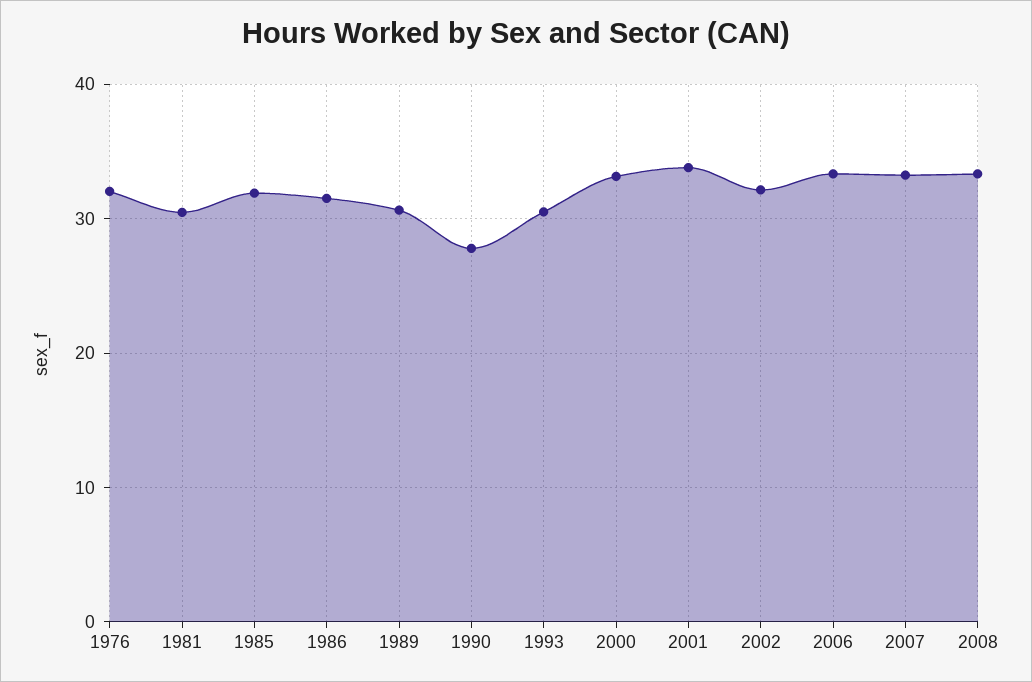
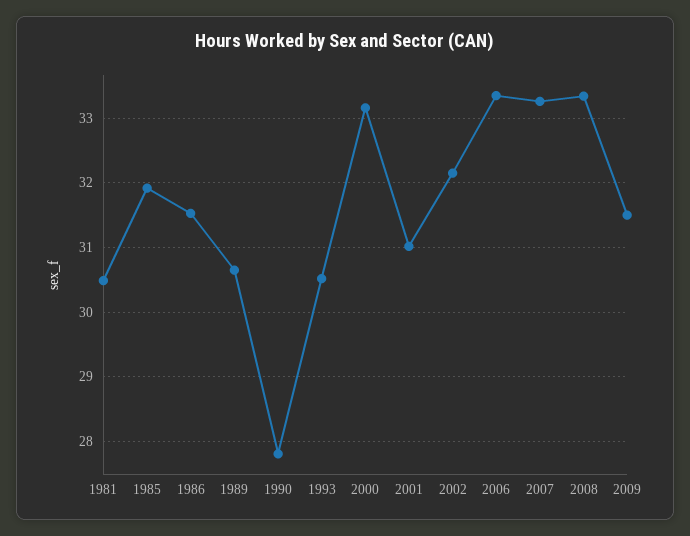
1976: 32 -> none
2001: 34 -> 31
2009: none -> 31.5

